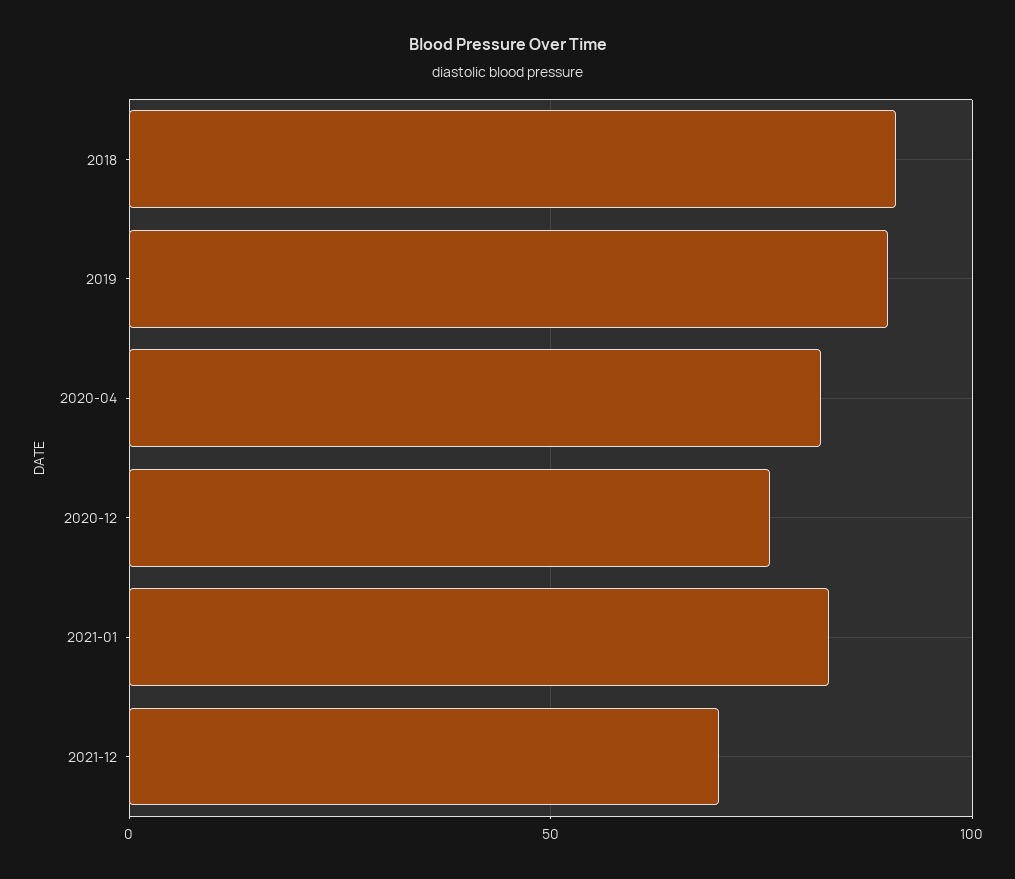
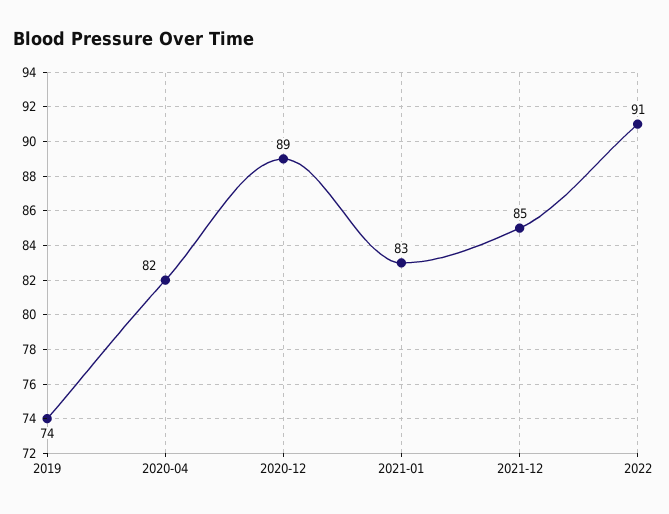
2018: 90 -> none
2019: 90 -> 74
2020-12: 75 -> 89
2021-12: 70 -> 85
2022: none -> 91

